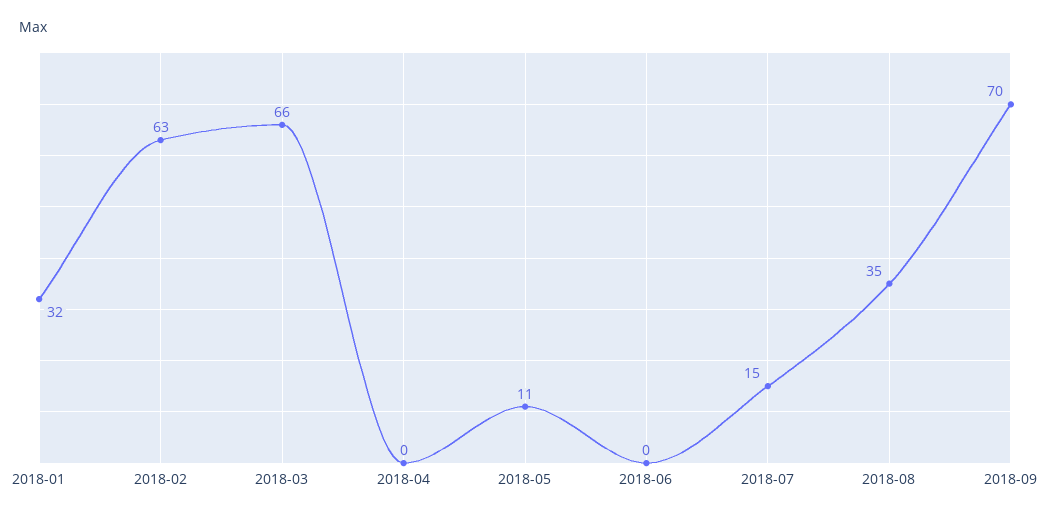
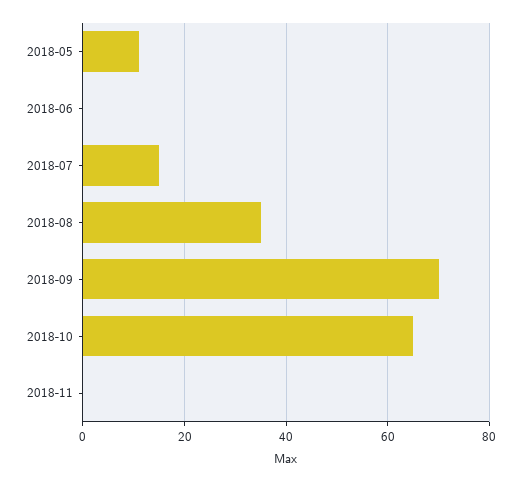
2018-01: 32 -> none
2018-02: 63 -> none
2018-03: 66 -> none
2018-04: 0 -> none
2018-10: none -> 65
2018-11: none -> 0

